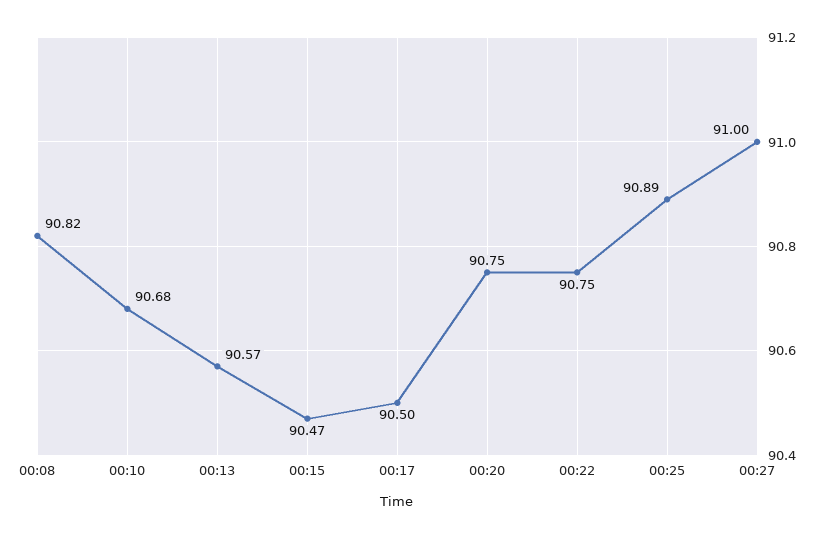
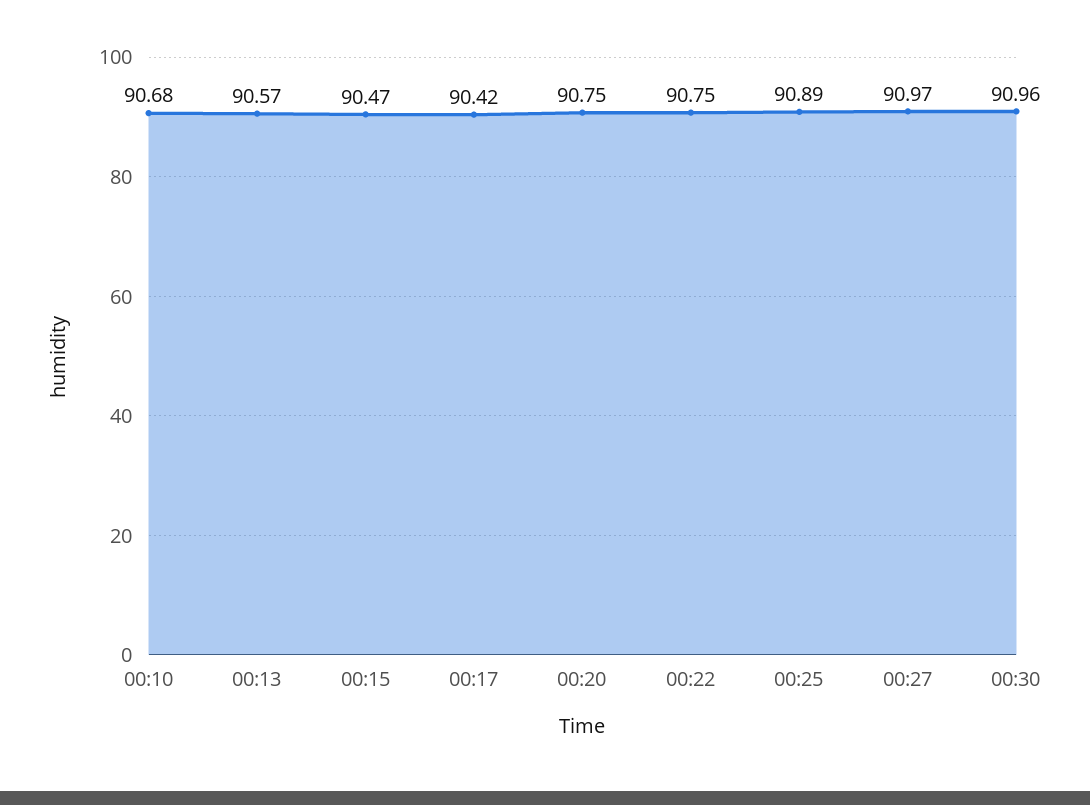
00:08: 90.82 -> none
00:17: 90.5 -> 90.42
00:27: 91 -> 90.97
00:30: none -> 90.96

